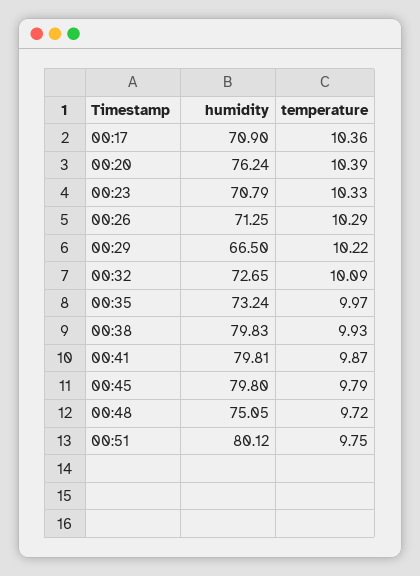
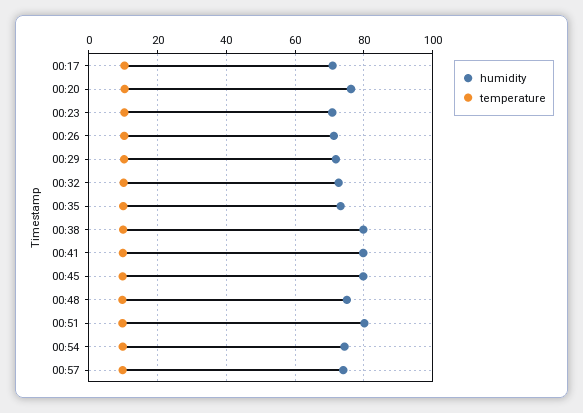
humidity, 00:29: 66.5 -> 72
humidity, 00:54: none -> 74
temperature, 00:54: none -> 10
humidity, 00:57: none -> 74
temperature, 00:57: none -> 10

